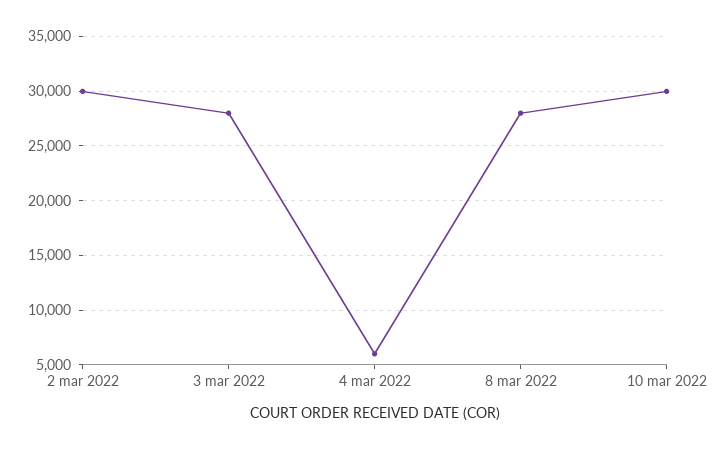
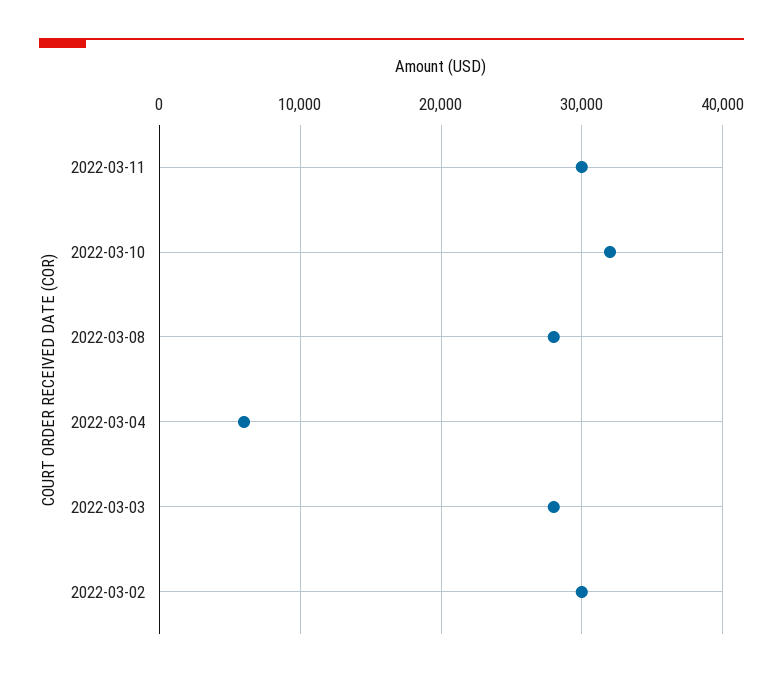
10 mar 2022: 30000 -> 32000
2022-03-11: none -> 30000

